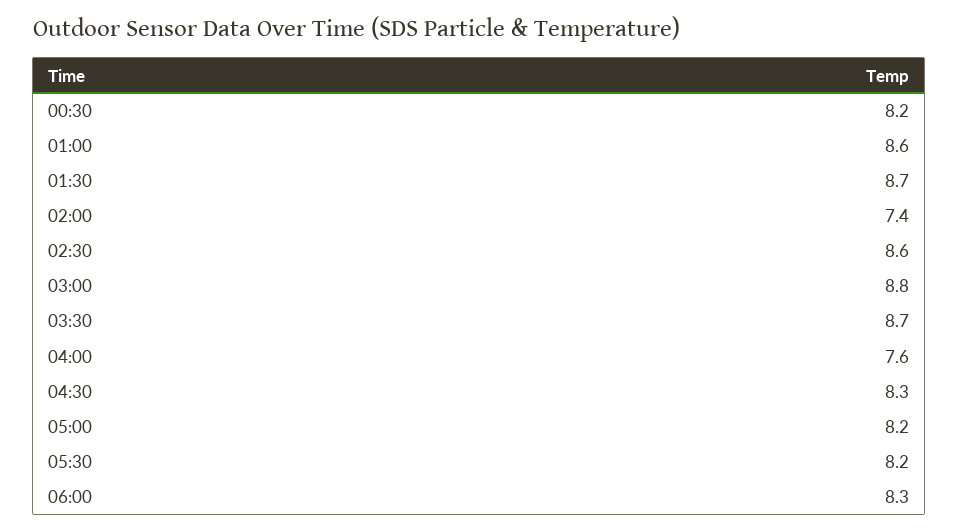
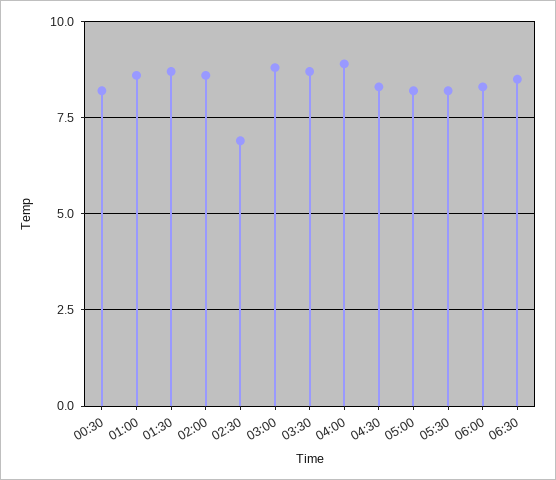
02:00: 7.4 -> 8.5
02:30: 8.6 -> 7
04:00: 7.6 -> 9
06:30: none -> 8.5

